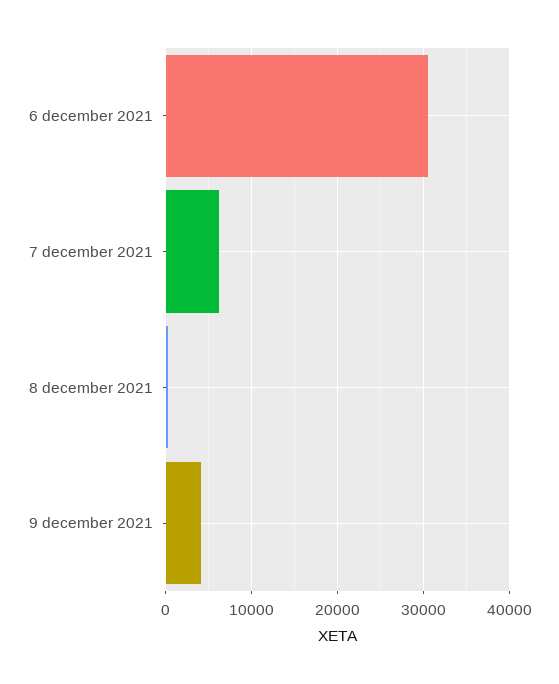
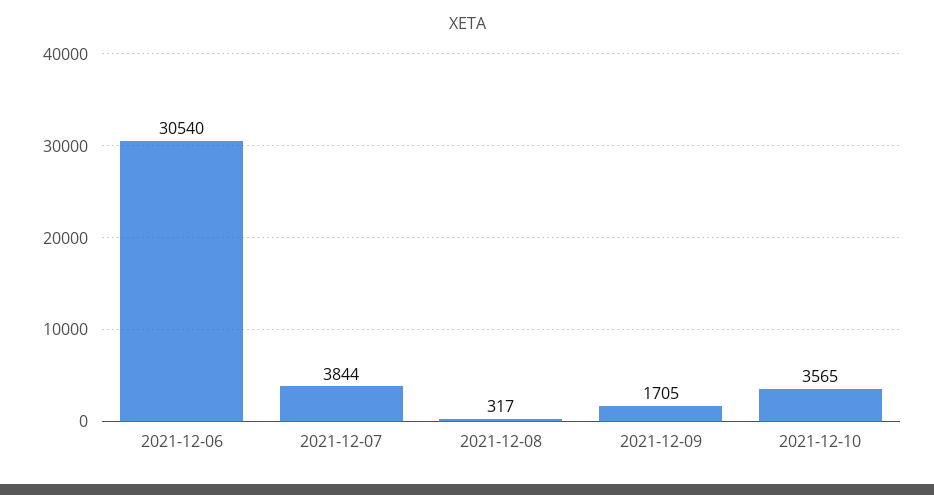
7 december 2021: 6000 -> 3844
9 december 2021: 4000 -> 1705
2021-12-10: none -> 3565

